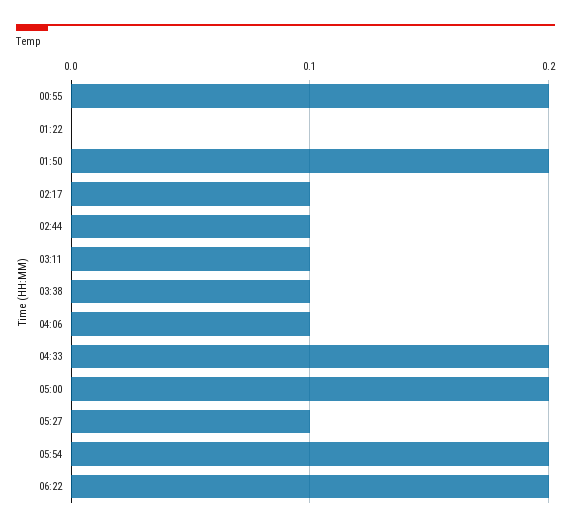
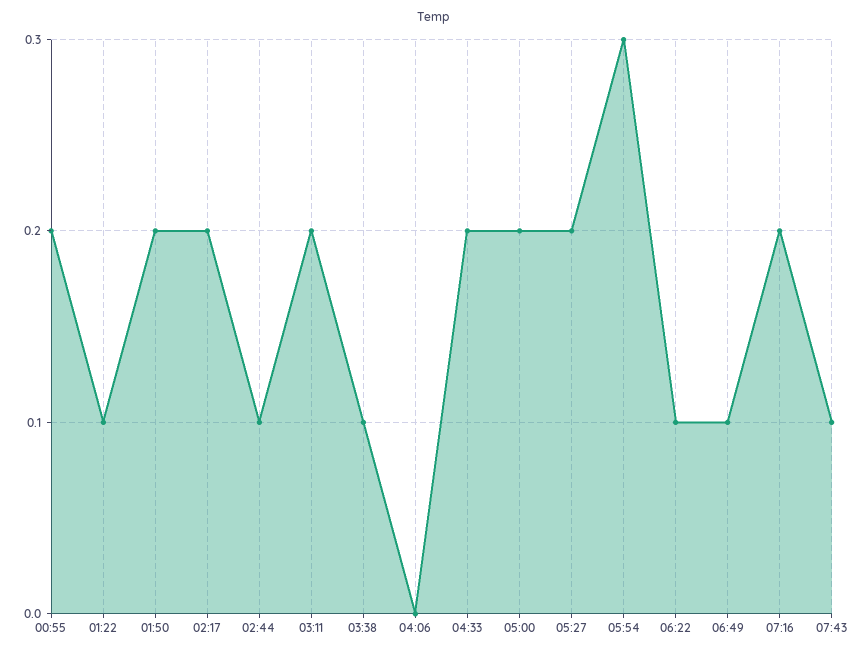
01:22: 0 -> 0.1
02:17: 0.1 -> 0.2
03:11: 0.1 -> 0.2
04:06: 0.1 -> 0
05:27: 0.1 -> 0.2
05:54: 0.2 -> 0.3
06:22: 0.2 -> 0.1
06:49: none -> 0.1
07:16: none -> 0.2
07:43: none -> 0.1

